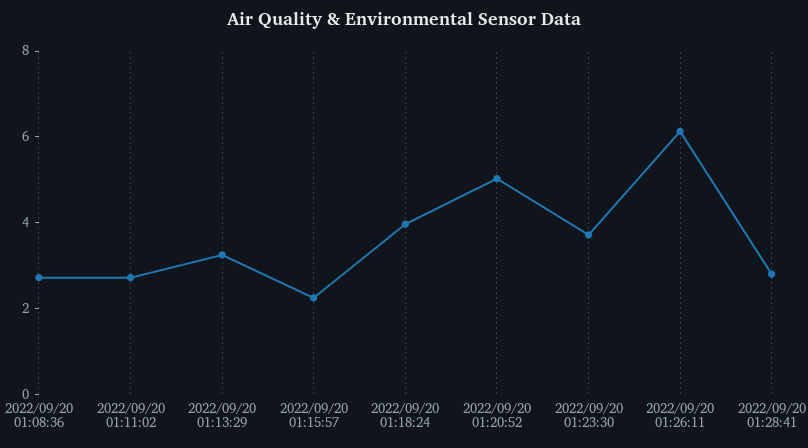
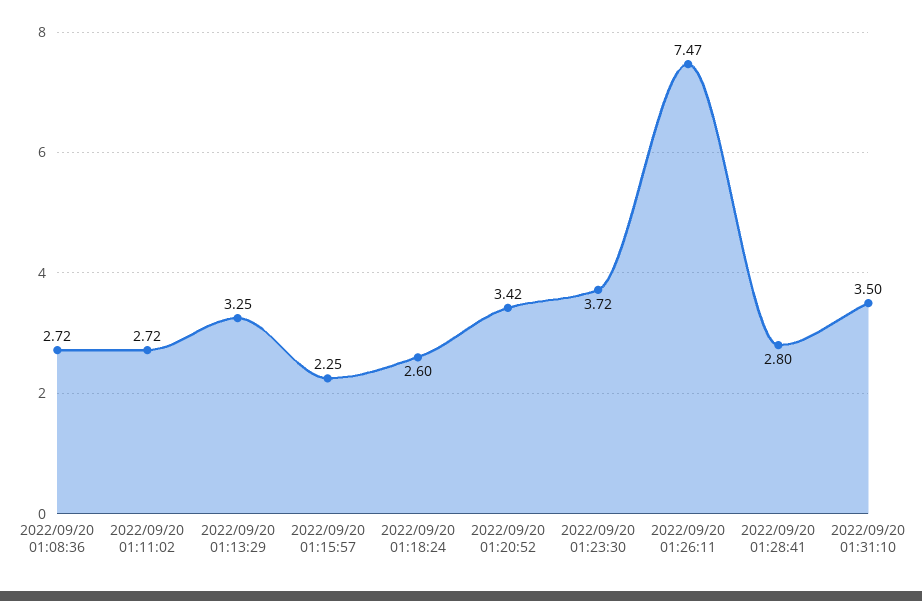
2022/09/20 01:18:24: 4 -> 2.6
2022/09/20 01:20:52: 5 -> 3.42
2022/09/20 01:26:11: 6 -> 7.47
2022/09/20 01:31:10: none -> 3.5

